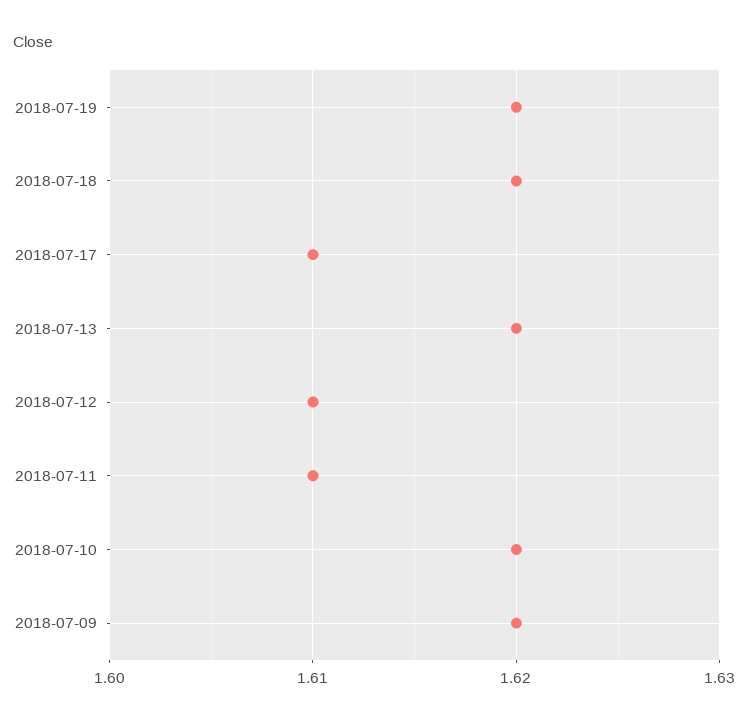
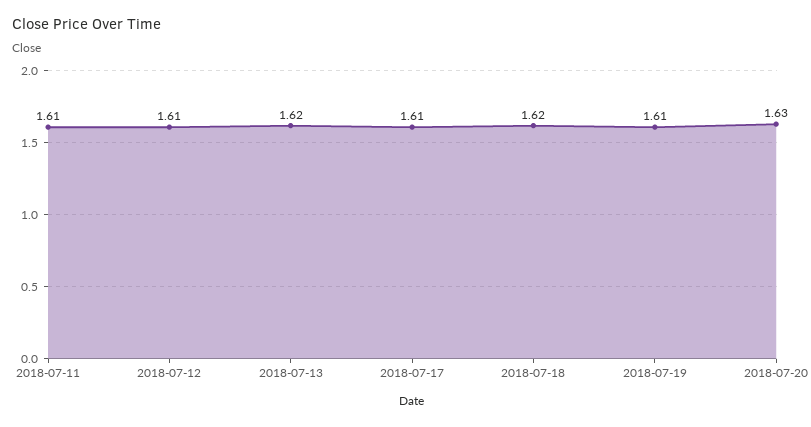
2018-07-19: 1.62 -> 1.61
2018-07-10: 1.62 -> none
2018-07-09: 1.62 -> none
2018-07-20: none -> 1.63

